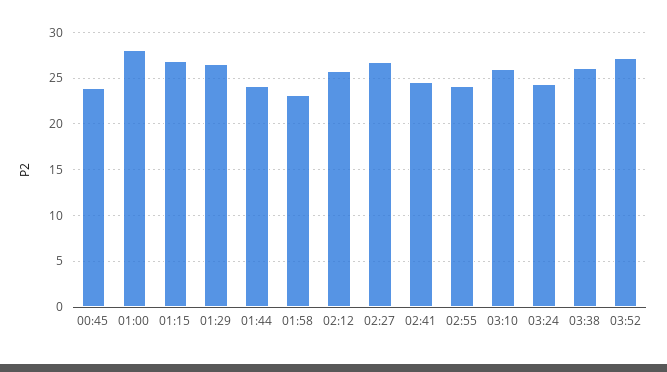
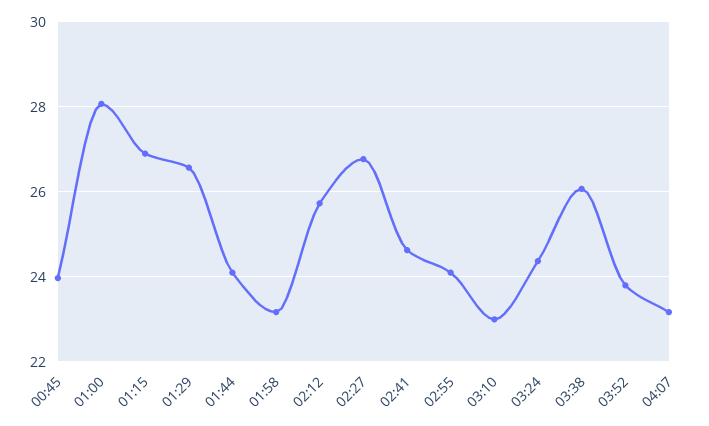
03:10: 26 -> 23
03:52: 27 -> 23.8
04:07: none -> 23.2

